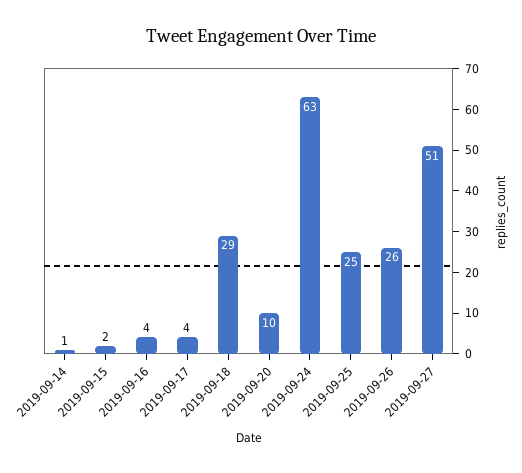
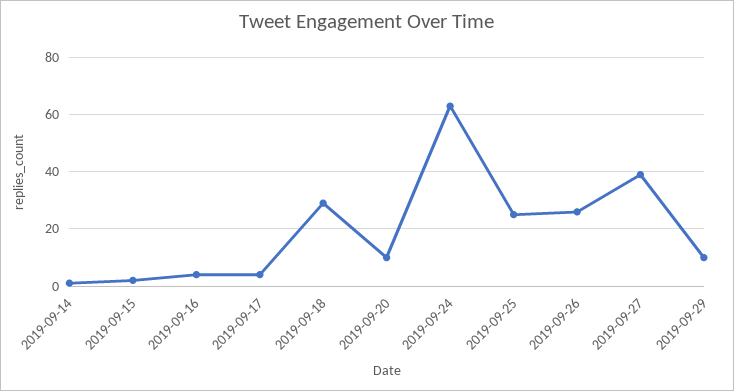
2019-09-27: 51 -> 40
2019-09-29: none -> 10

